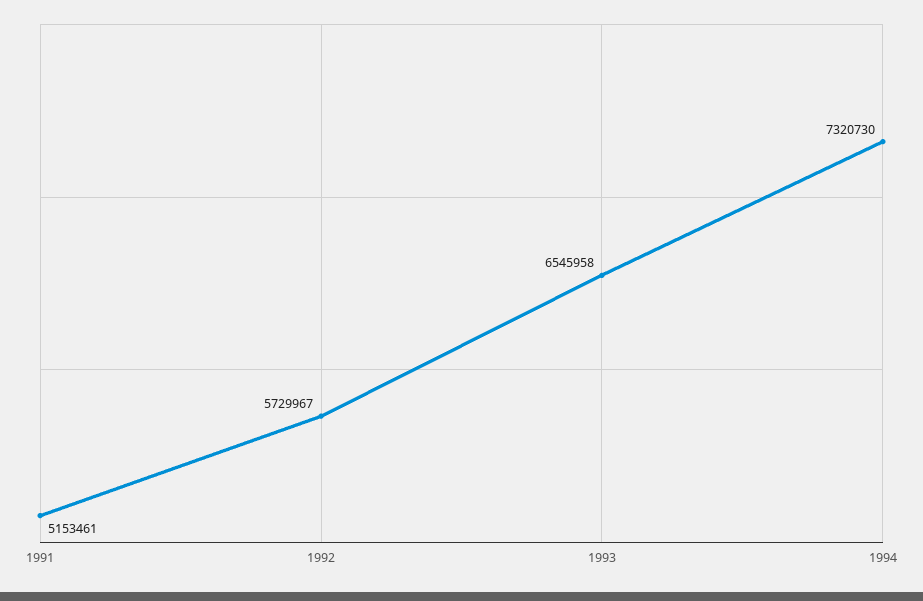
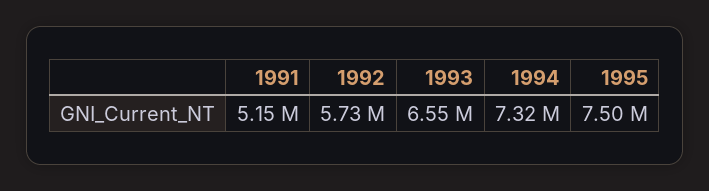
1995: none -> 7500000

